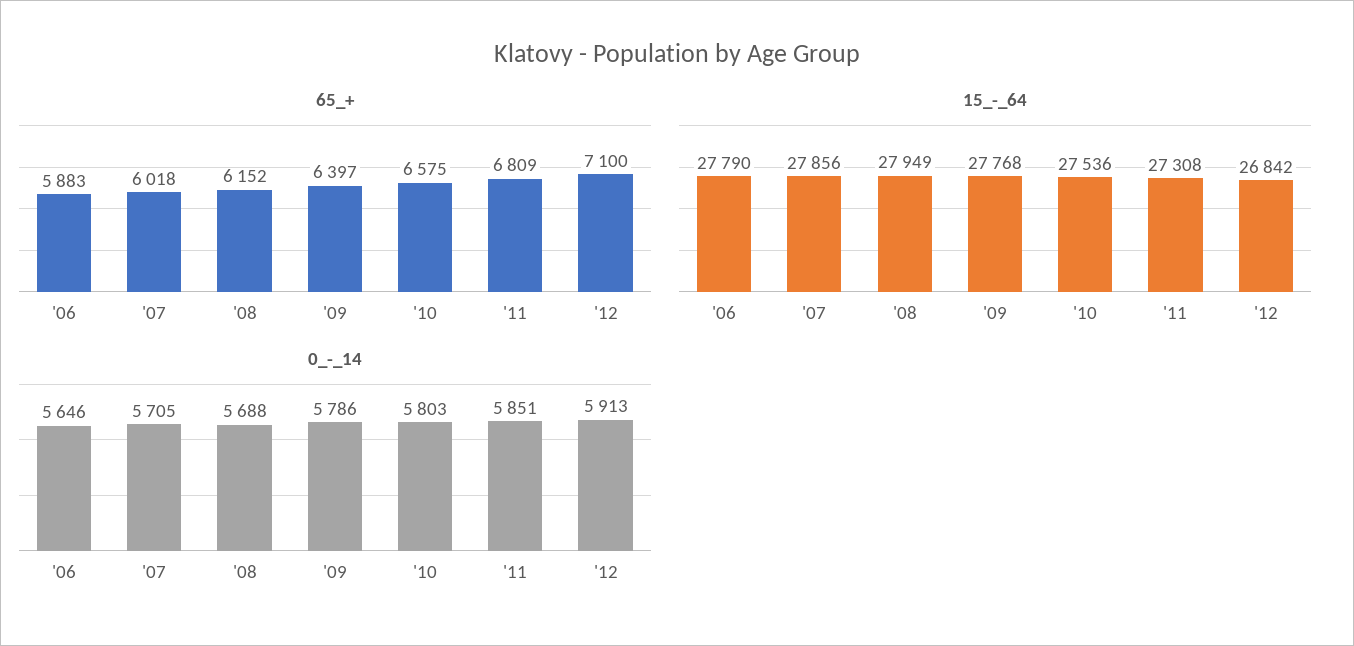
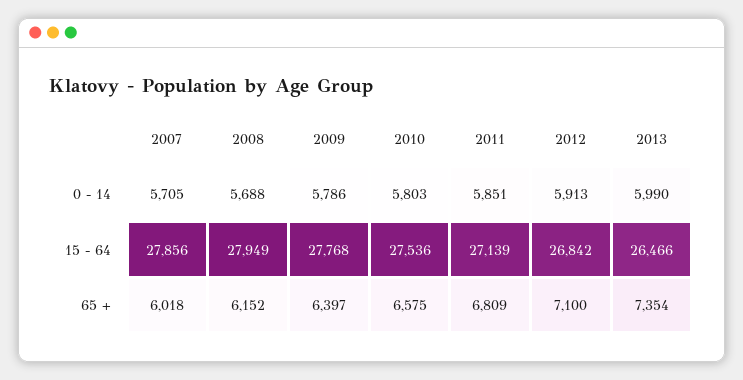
65_+, '06: 5883 -> none
15_-_64, '06: 27790 -> none
15_-_64, '11: 27308 -> 27139
0_-_14, '06: 5646 -> none
0_-_14, 2013: none -> 5990
15_-_64, 2013: none -> 26466
65_+, 2013: none -> 7354

